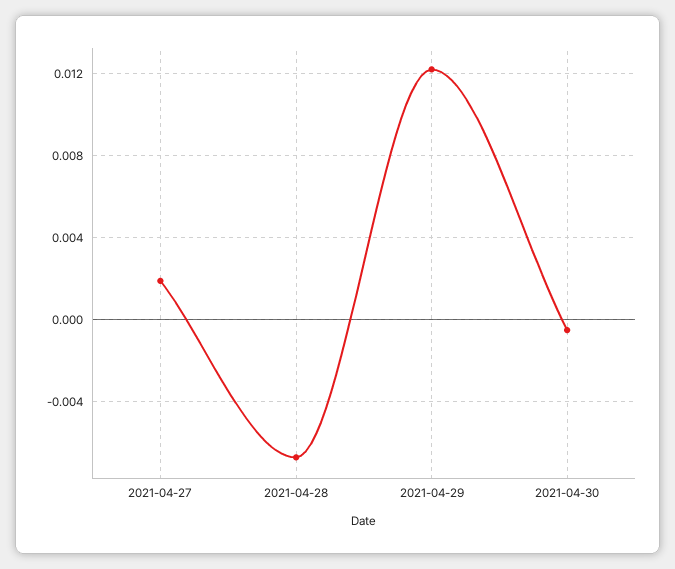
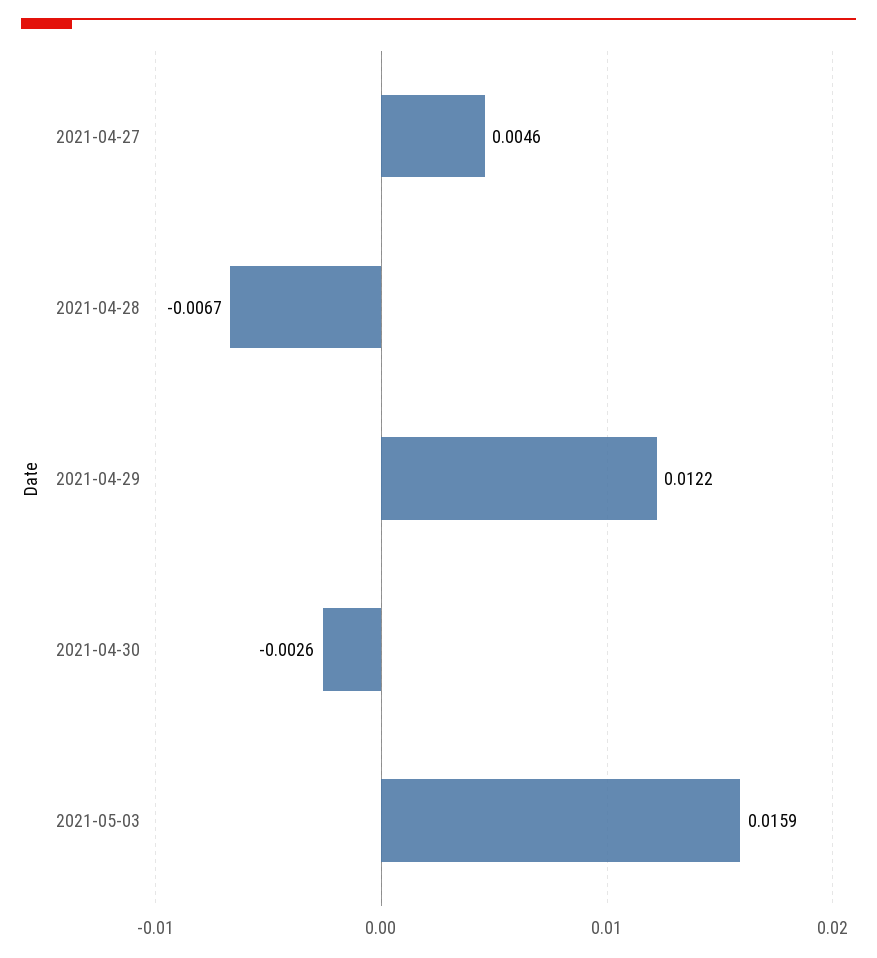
2021-04-27: 0.002 -> 0.0046
2021-04-30: -0.0005 -> -0.0026
2021-05-03: none -> 0.0159

